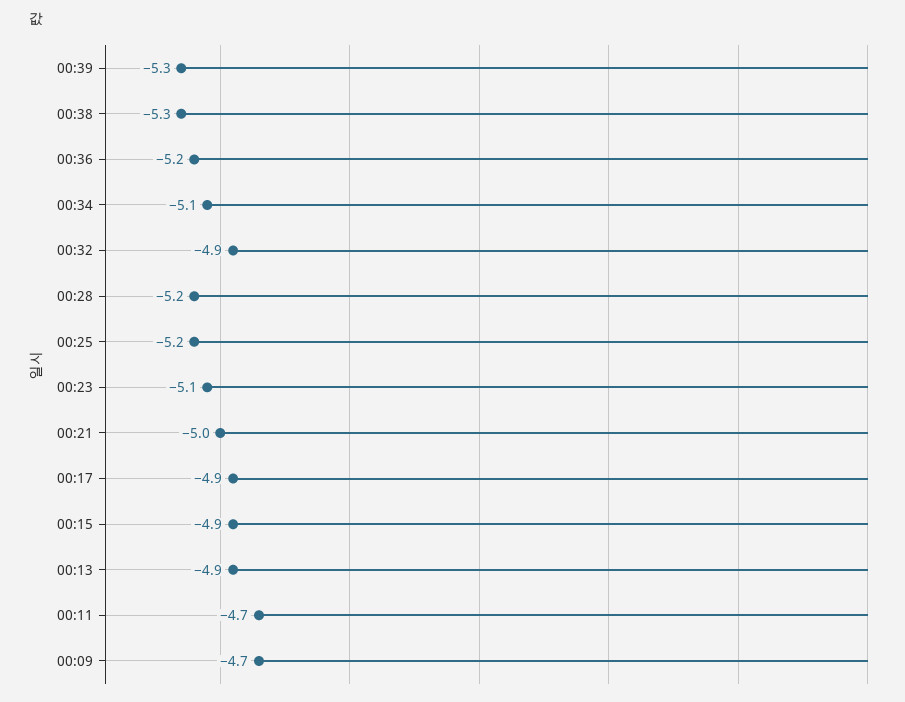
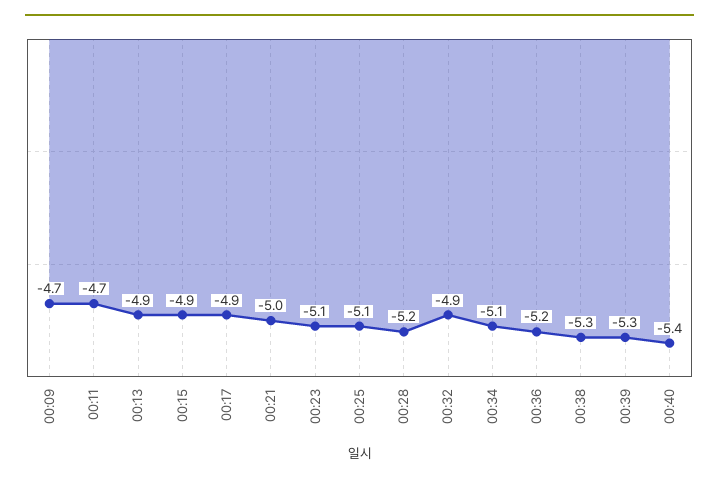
00:25: -5.2 -> -5.1
00:40: none -> -5.4

